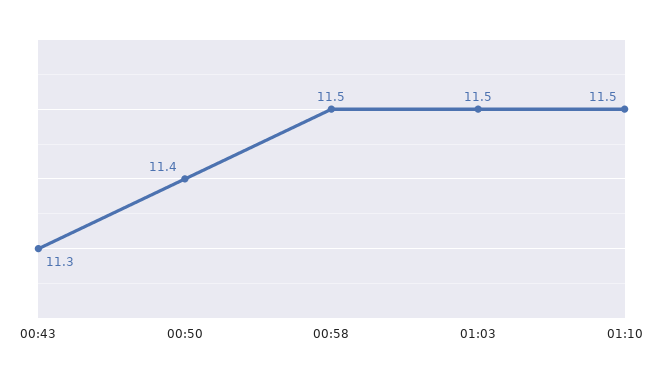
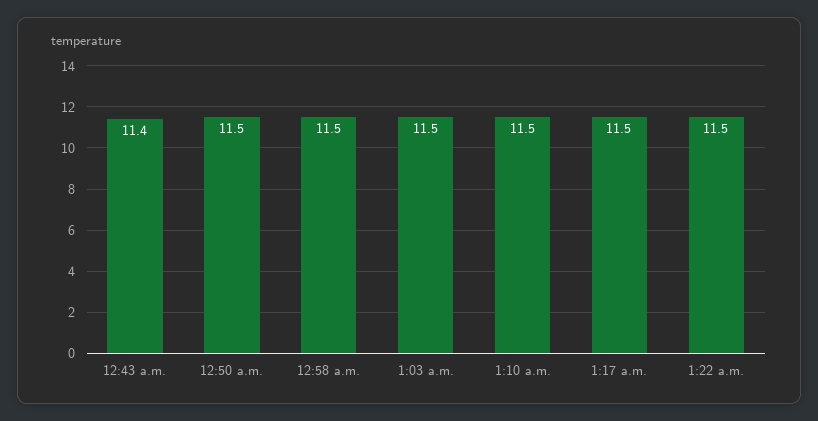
00:43: 11.3 -> 11.4
00:50: 11.4 -> 11.5
1:17 a.m.: none -> 11.5
1:22 a.m.: none -> 11.5

